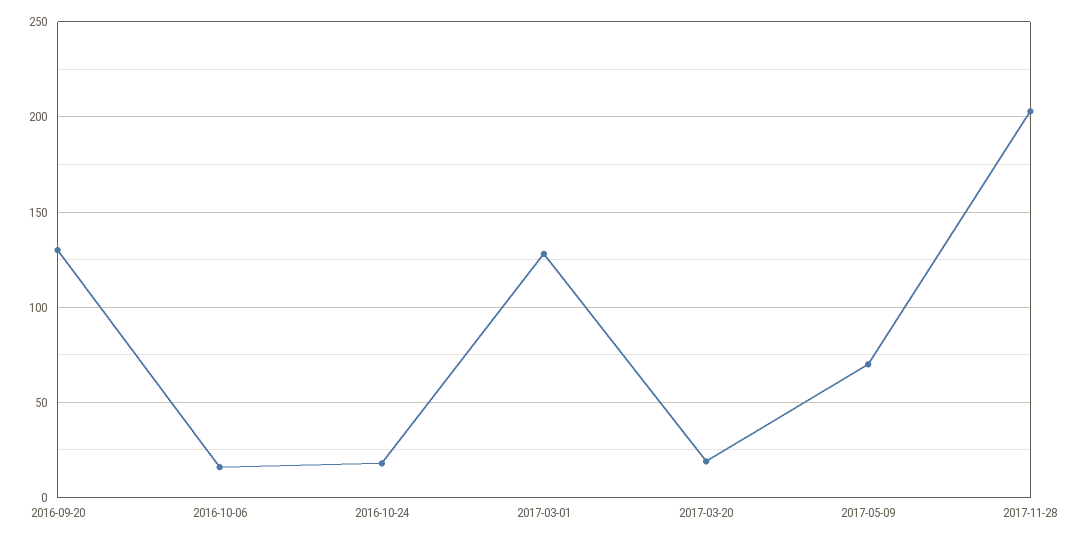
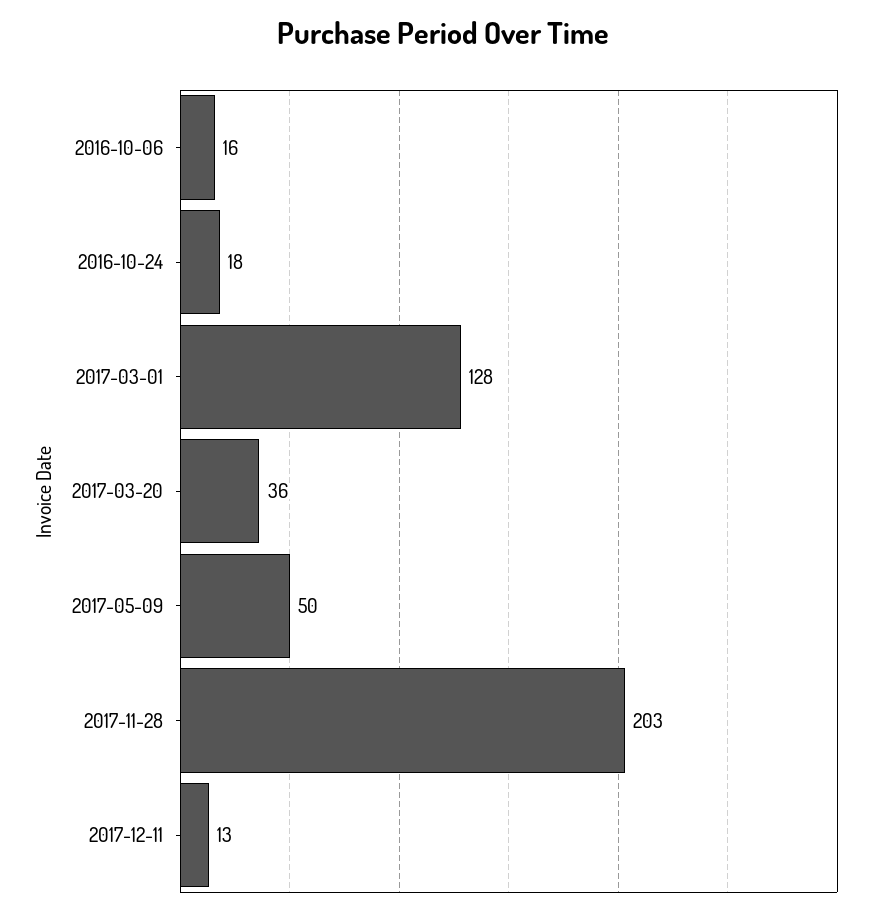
2016-09-20: 130 -> none
2017-03-20: 20 -> 36
2017-05-09: 70 -> 50
2017-12-11: none -> 13

